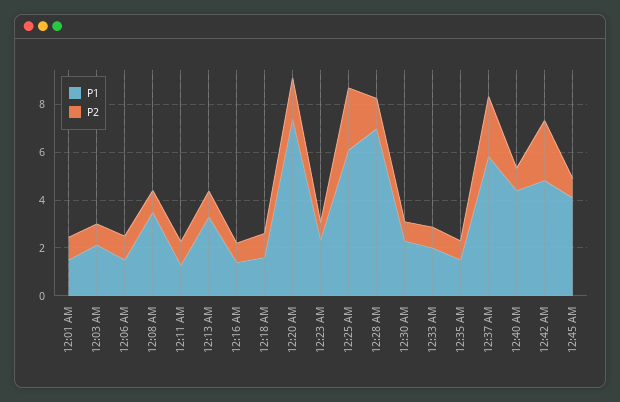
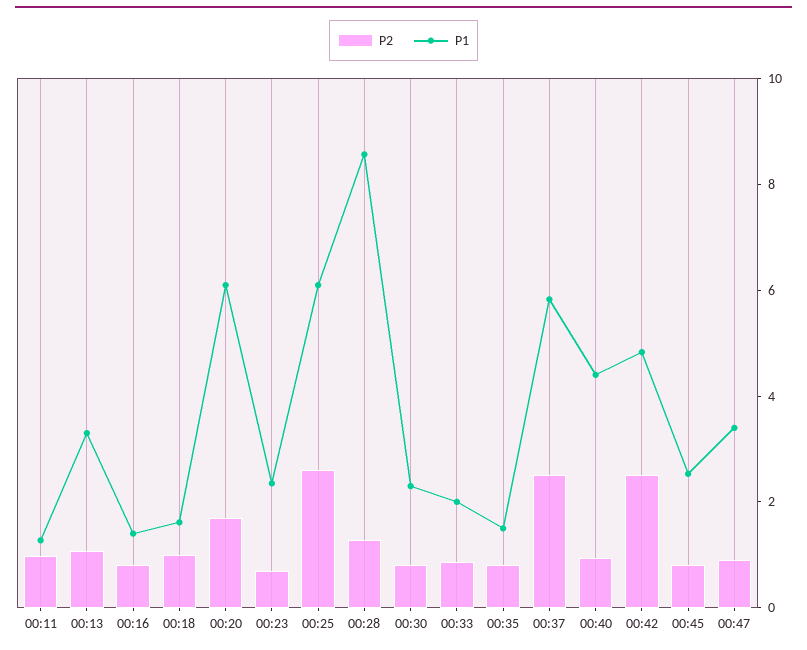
P1, 12:01 AM: 1.5 -> none
P2, 12:01 AM: 1 -> none
P1, 12:03 AM: 2 -> none
P2, 12:03 AM: 1 -> none
P1, 12:06 AM: 1.5 -> none
P2, 12:06 AM: 1 -> none
P1, 12:08 AM: 3.5 -> none
P2, 12:08 AM: 1 -> none
P1, 12:20 AM: 7.5 -> 6
P1, 12:28 AM: 7 -> 8.5
P1, 12:45 AM: 4 -> 2.5
P2, 00:47: none -> 1
P1, 00:47: none -> 3.5

